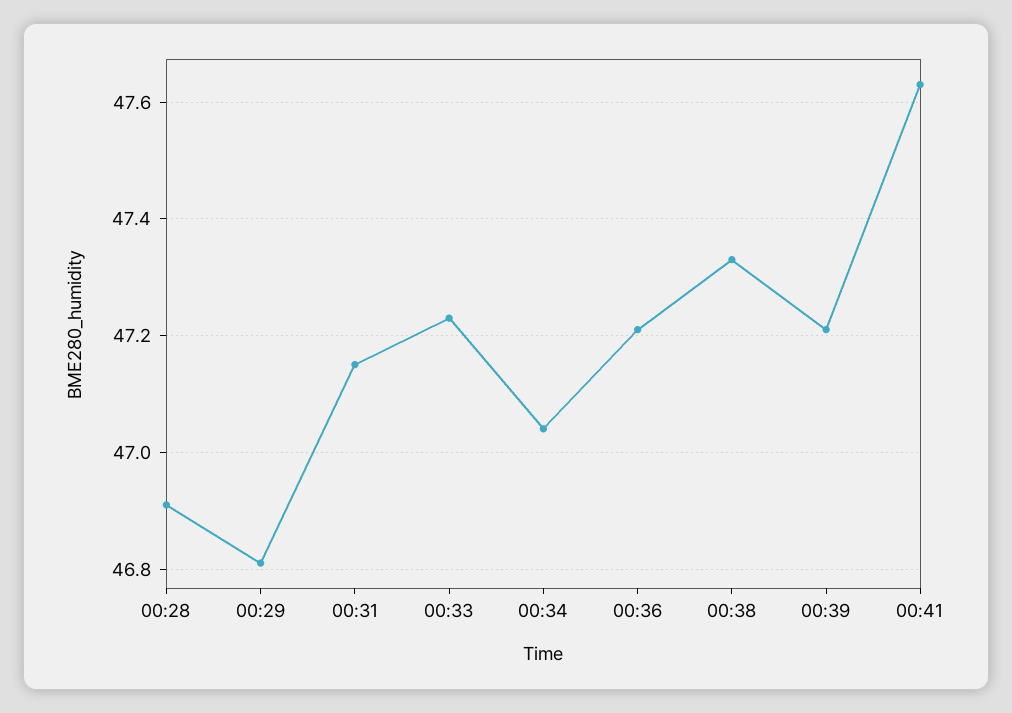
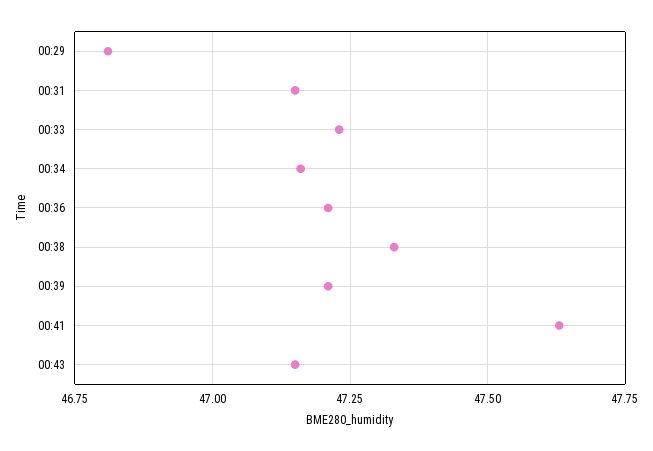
00:28: 46.9 -> none
00:34: 47.05 -> 47.15
00:43: none -> 47.15

